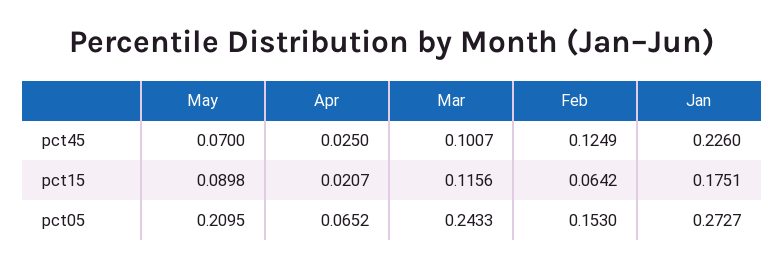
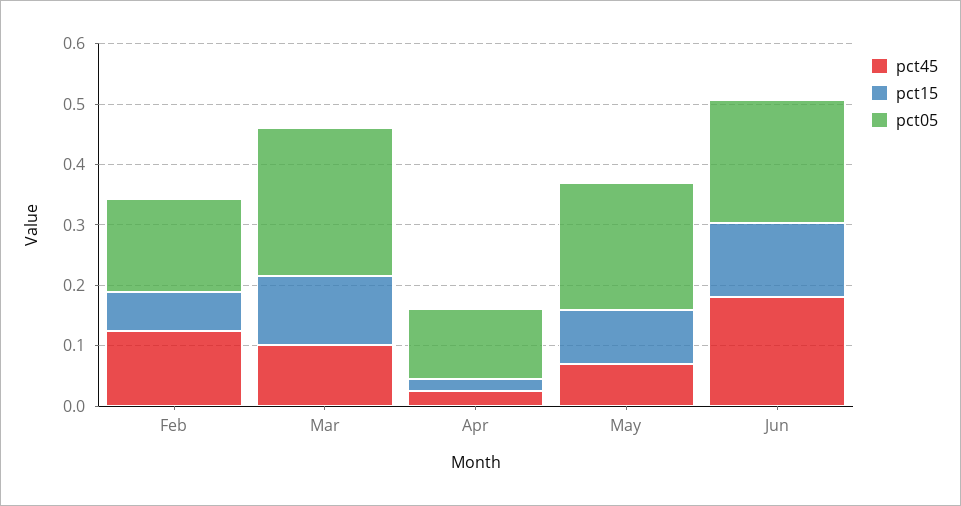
pct45, Jan: 0.226 -> none
pct15, Jan: 0.1751 -> none
pct05, Apr: 0.0652 -> 0.12
pct05, Jan: 0.2727 -> none
pct45, Jun: none -> 0.18
pct15, Jun: none -> 0.12
pct05, Jun: none -> 0.2

